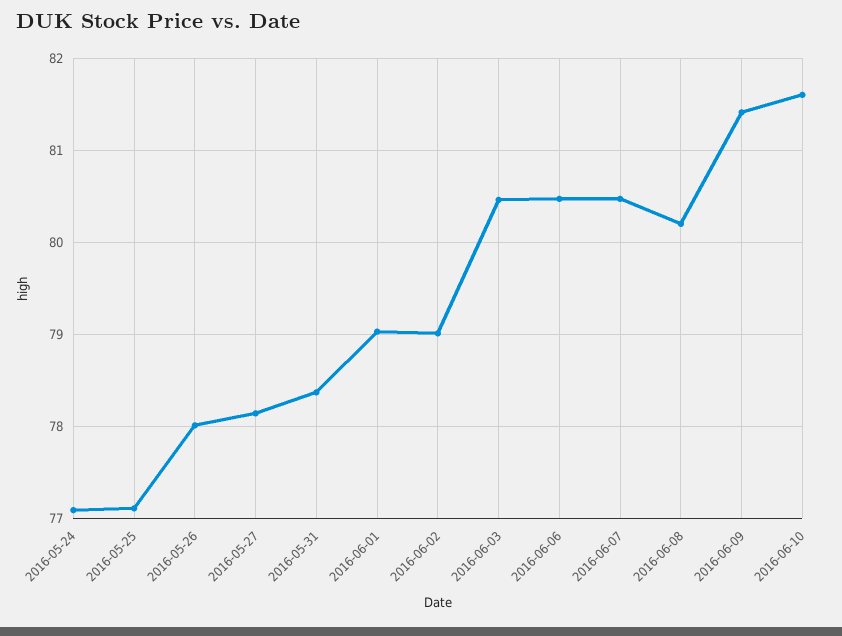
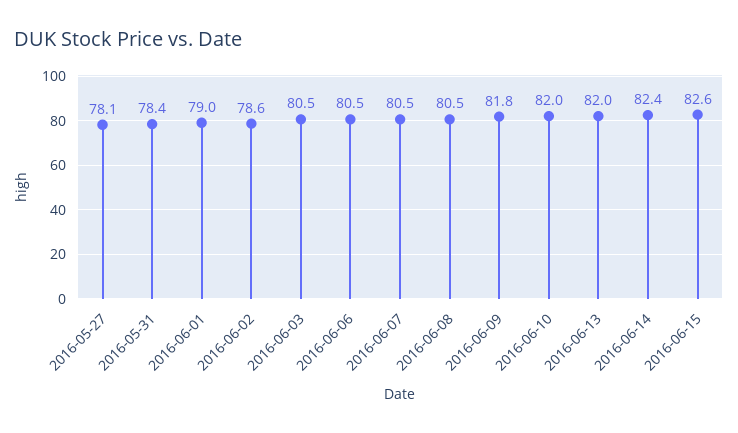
2016-05-24: 77.1 -> none
2016-05-25: 77.1 -> none
2016-05-26: 78 -> none
2016-06-02: 79 -> 78.6
2016-06-08: 80.2 -> 80.5
2016-06-09: 81.4 -> 81.8
2016-06-10: 81.6 -> 82
2016-06-13: none -> 82
2016-06-14: none -> 82.4
2016-06-15: none -> 82.6

